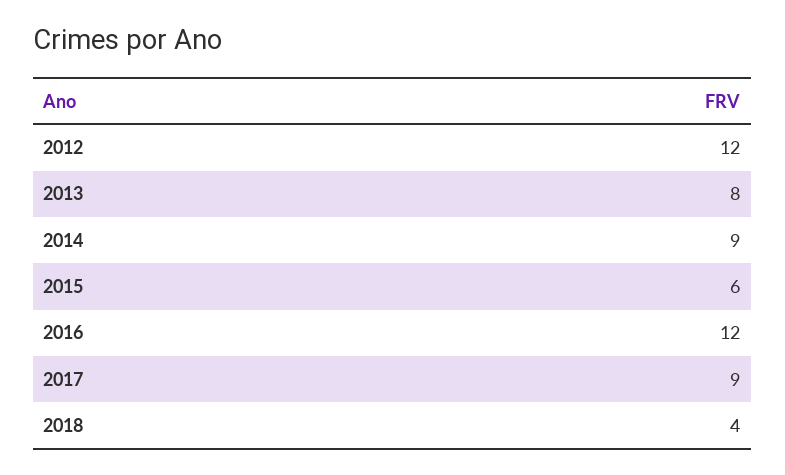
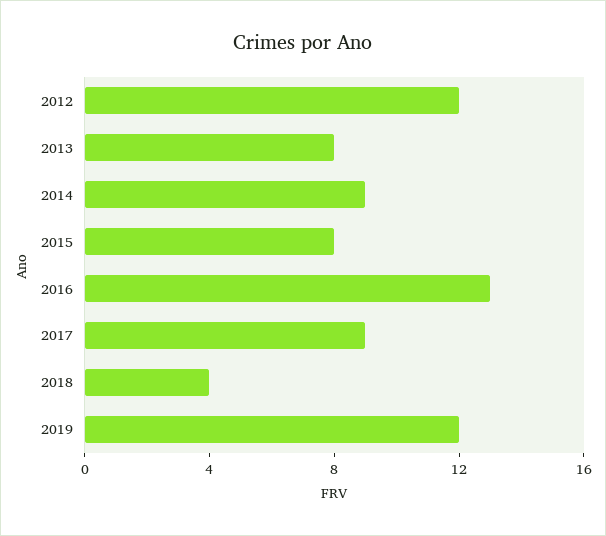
2015: 6 -> 8
2016: 12 -> 13
2019: none -> 12

